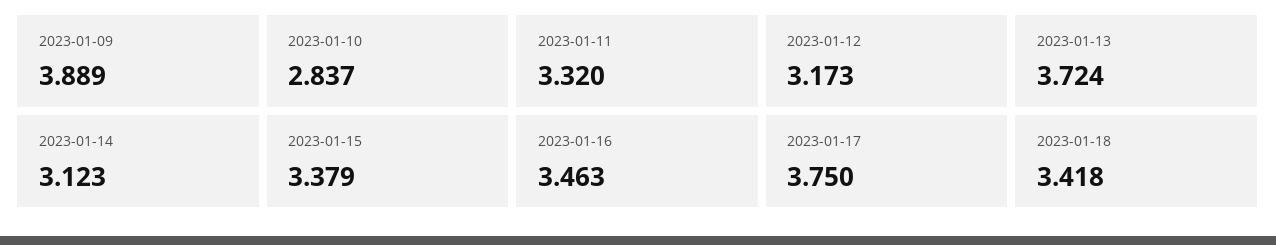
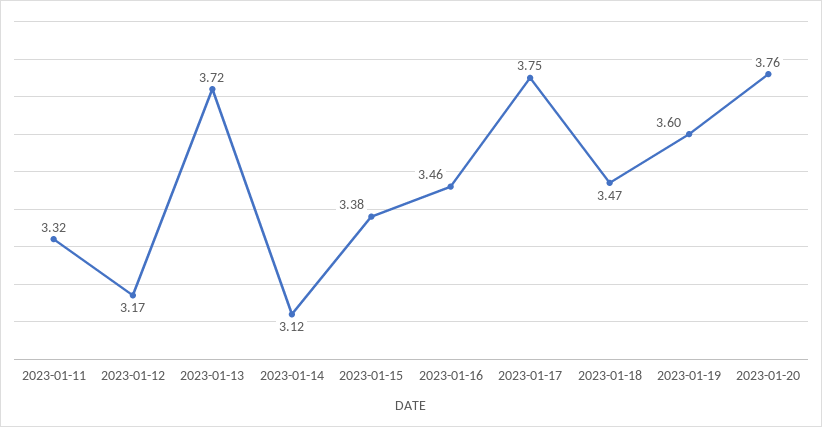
2023-01-09: 3.889 -> none
2023-01-10: 2.837 -> none
2023-01-18: 3.418 -> 3.47
2023-01-19: none -> 3.6
2023-01-20: none -> 3.76

